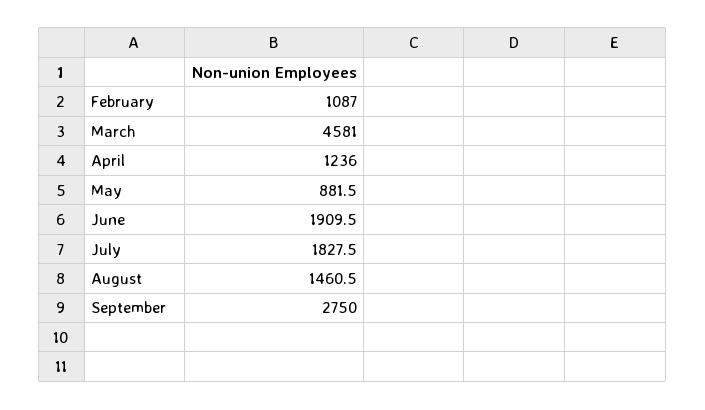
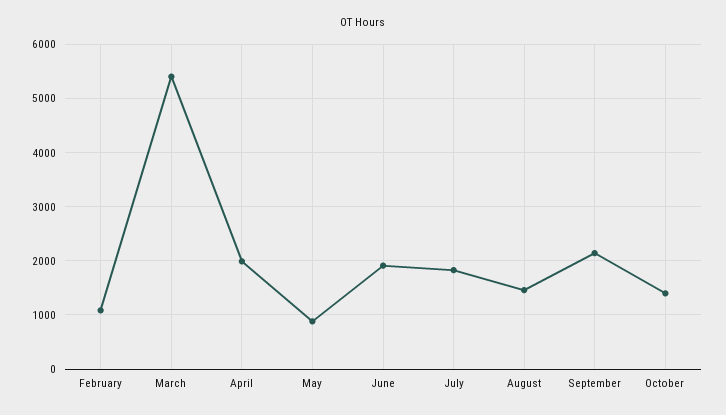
March: 4581 -> 5400
April: 1236 -> 2000
September: 2750 -> 2200
October: none -> 1400

